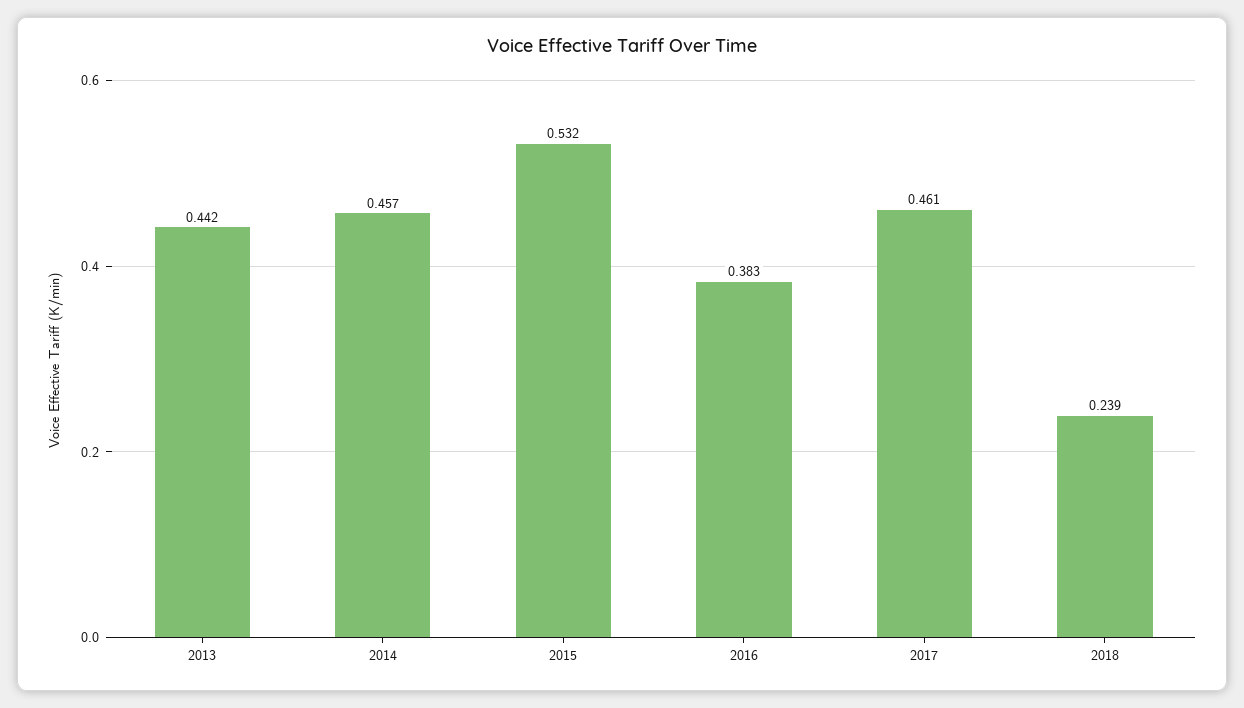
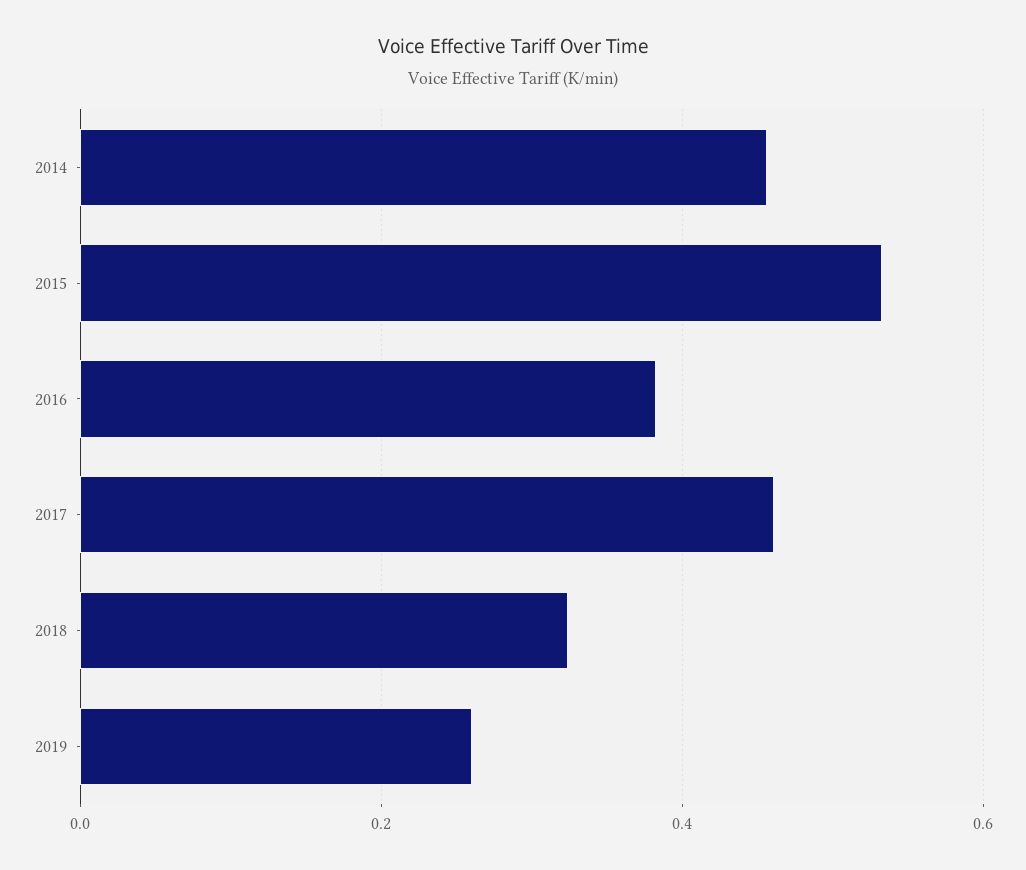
2013: 0.442 -> none
2018: 0.239 -> 0.32
2019: none -> 0.26

